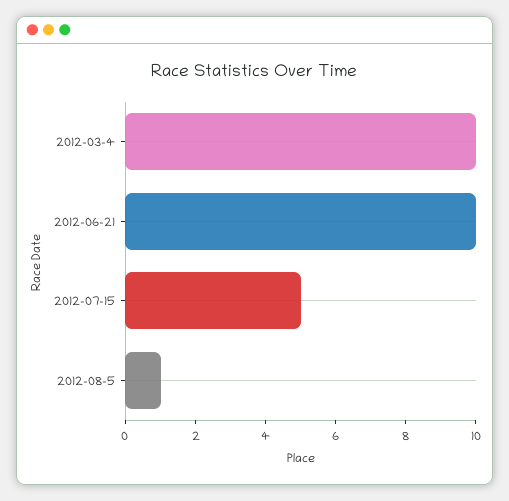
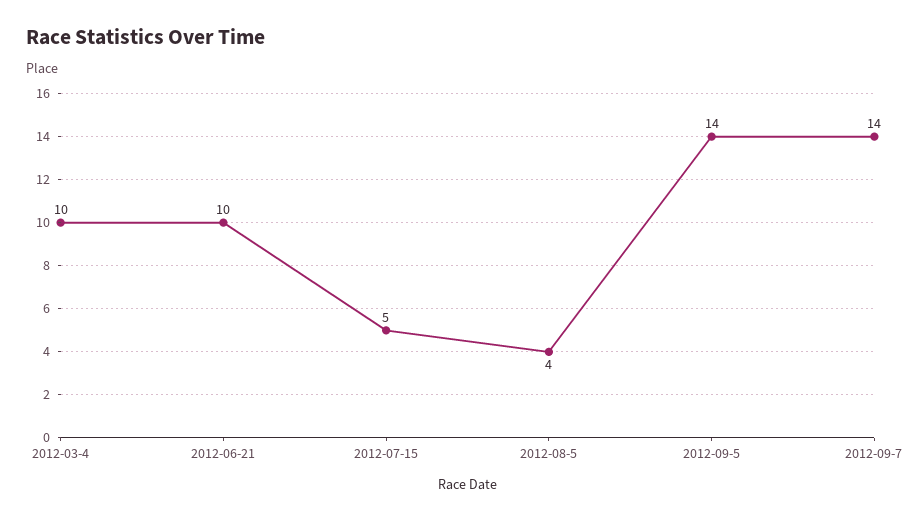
2012-08-5: 1 -> 4
2012-09-5: none -> 14
2012-09-7: none -> 14

